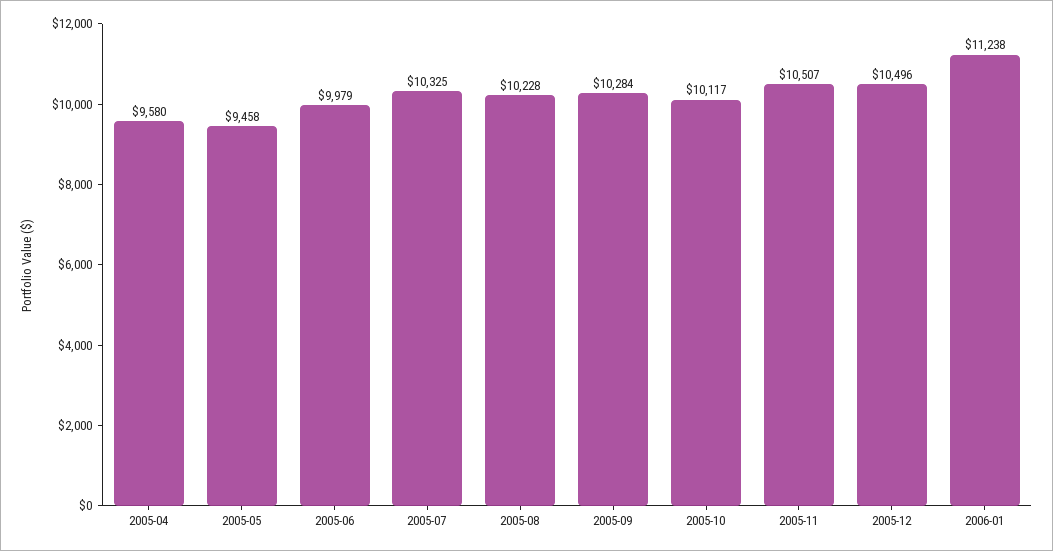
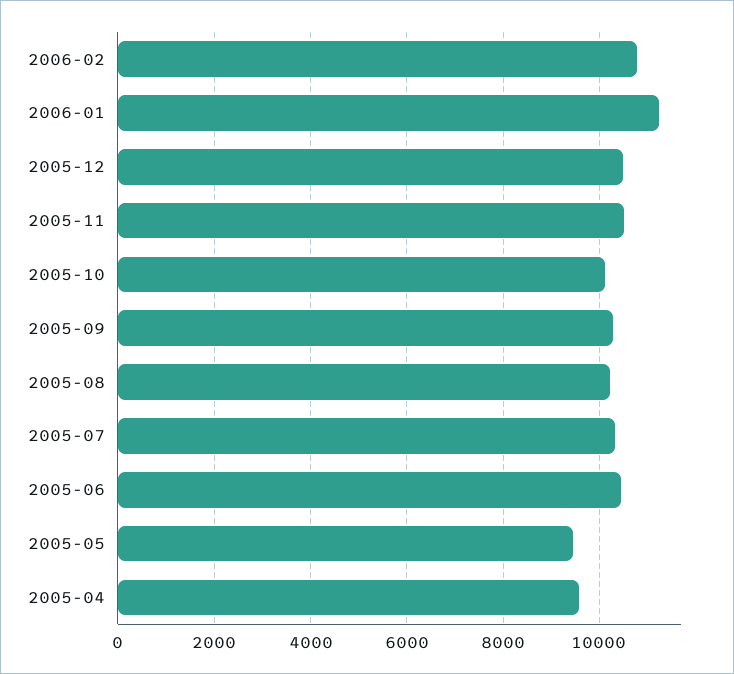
2005-06: 9979 -> 10400
2006-02: none -> 10800

